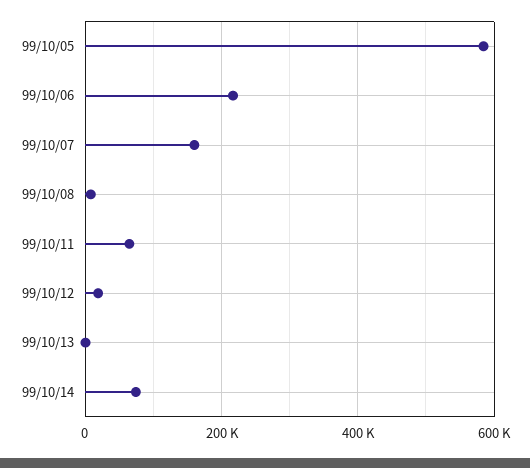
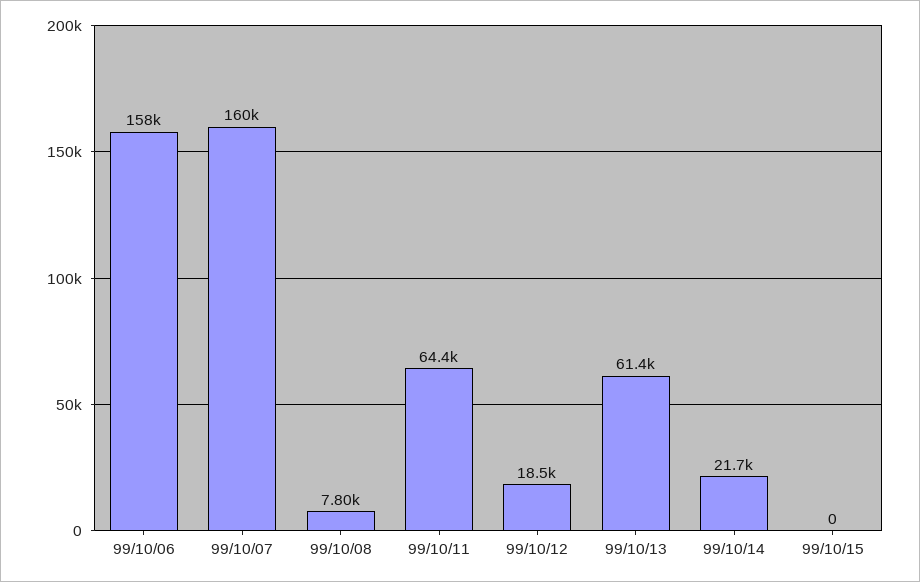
99/10/05: 580000 -> none
99/10/06: 220000 -> 158000
99/10/13: 0 -> 61400
99/10/14: 80000 -> 21700
99/10/15: none -> 0

